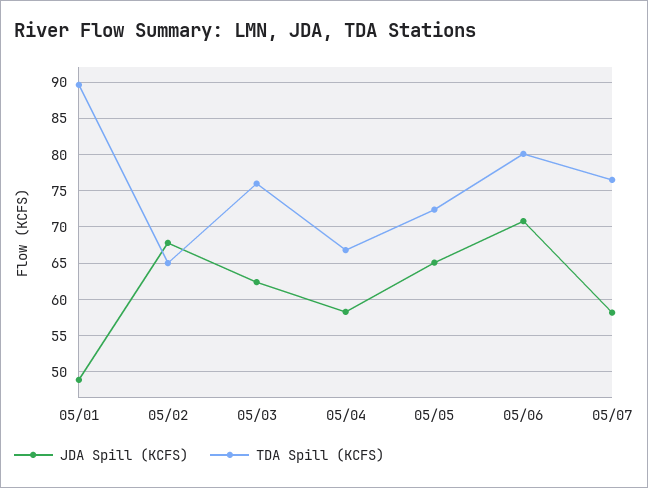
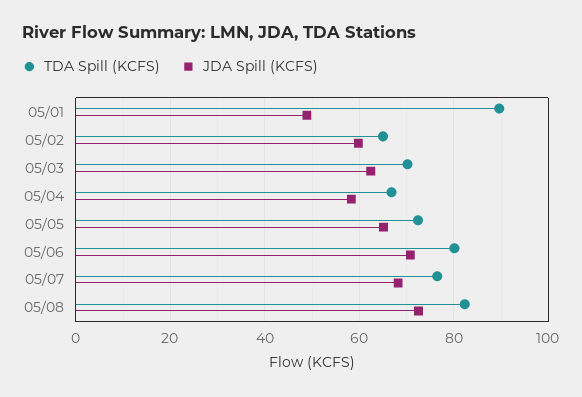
JDA Spill (KCFS), 05/02: 68 -> 60
TDA Spill (KCFS), 05/03: 76 -> 70
JDA Spill (KCFS), 05/07: 58 -> 68
TDA Spill (KCFS), 05/08: none -> 82
JDA Spill (KCFS), 05/08: none -> 72

